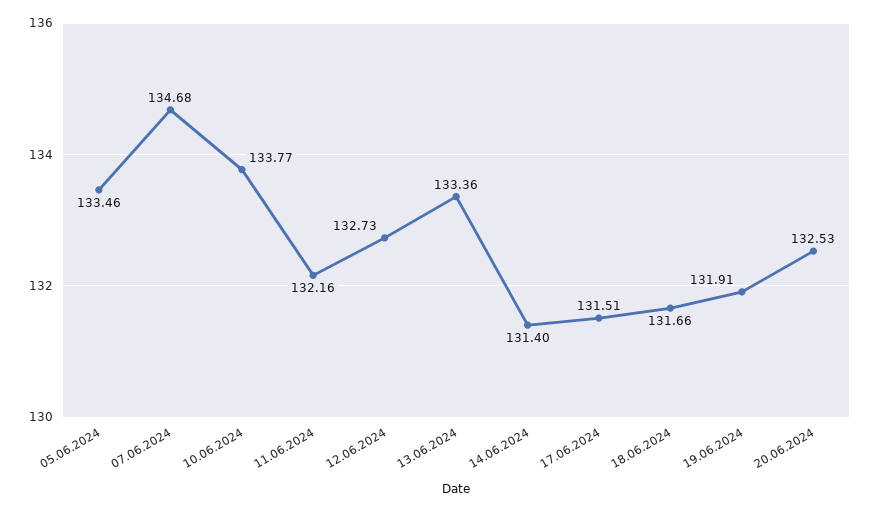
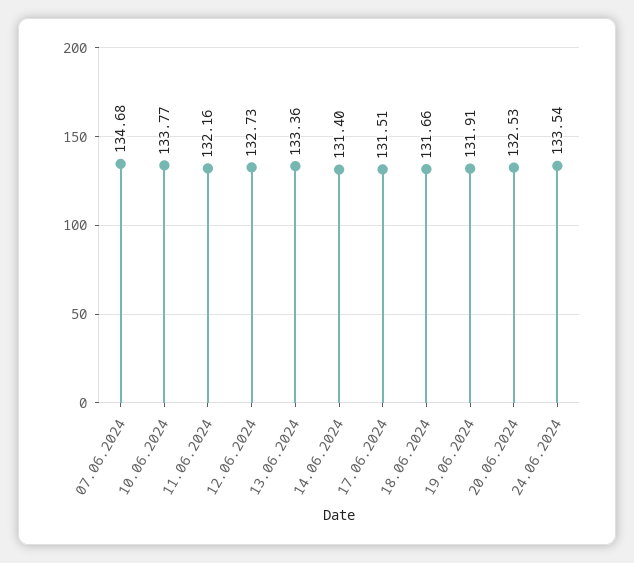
05.06.2024: 133.46 -> none
24.06.2024: none -> 133.54

